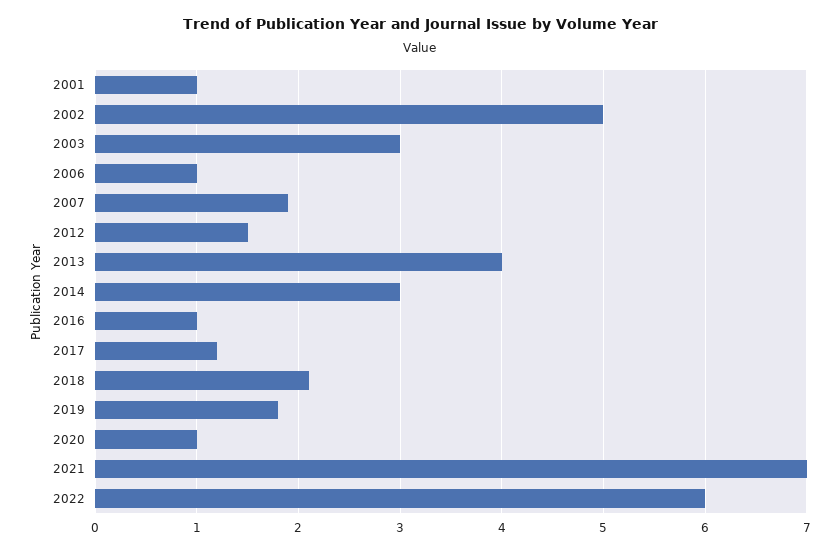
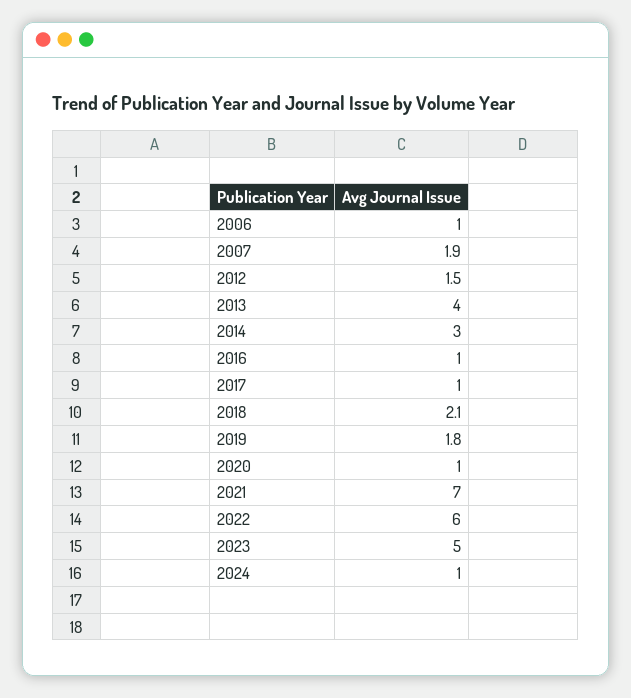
2001: 1 -> none
2002: 5 -> none
2003: 3 -> none
2017: 1.2 -> 1
2023: none -> 5
2024: none -> 1

